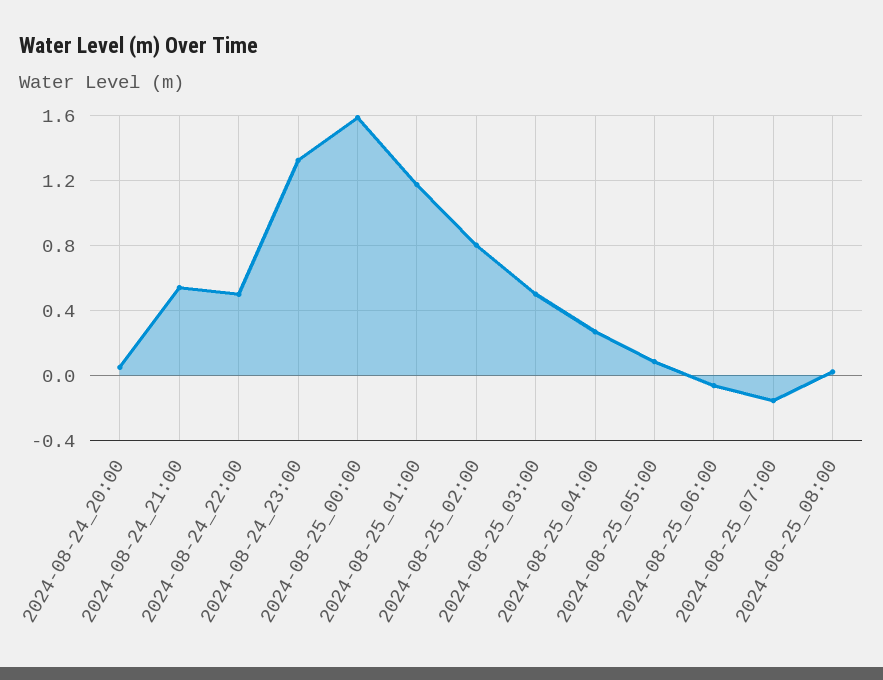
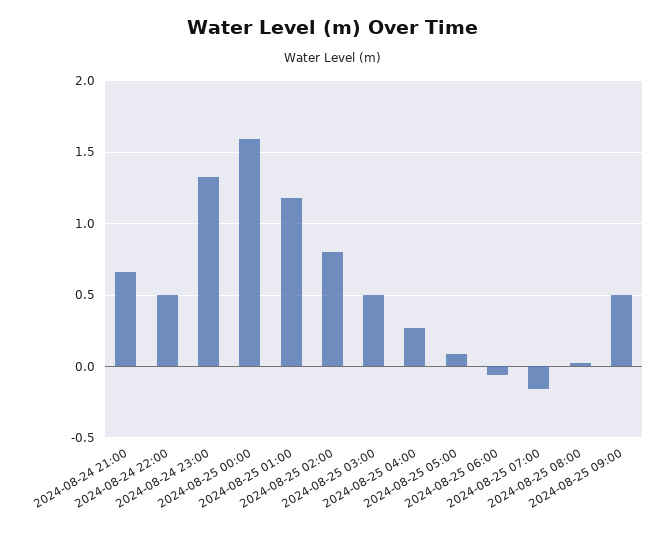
2024-08-24_20:00: 0.05 -> none
2024-08-24_21:00: 0.55 -> 0.65
2024-08-25 09:00: none -> 0.5

